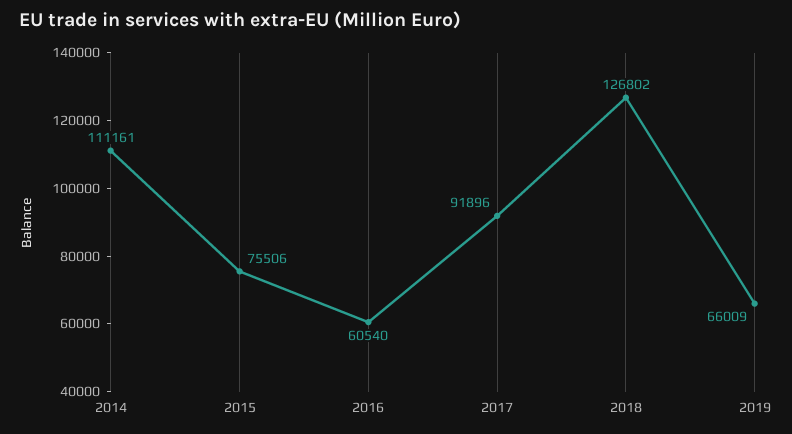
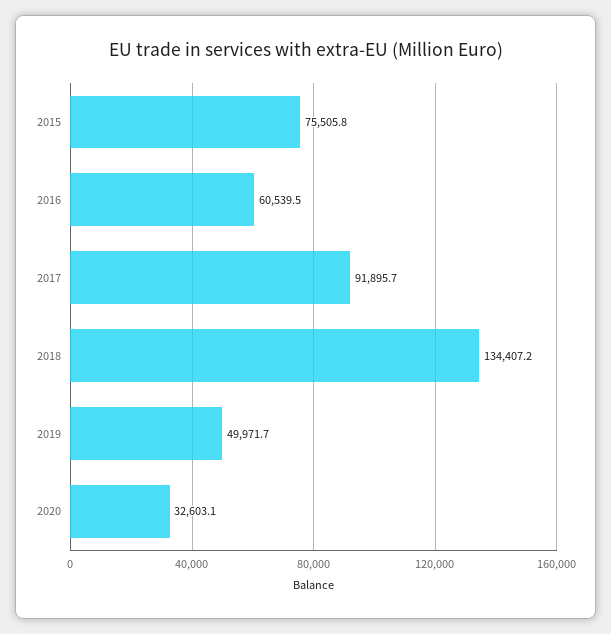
2014: 111161 -> none
2018: 126802 -> 134407.2
2019: 66009 -> 49971.7
2020: none -> 32603.1

